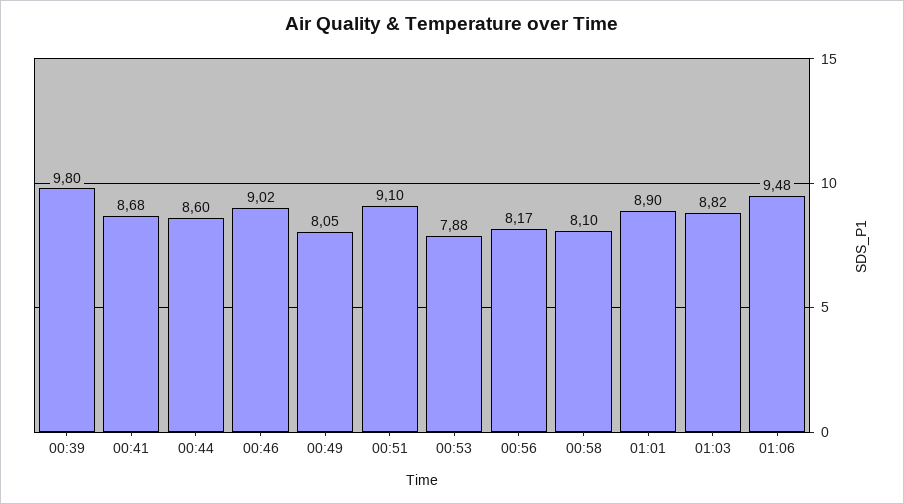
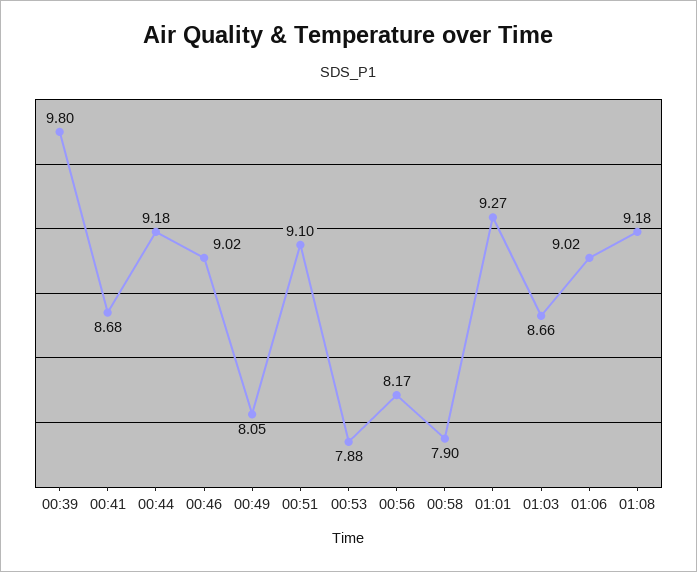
00:44: 8.6 -> 9.18
00:58: 8.1 -> 7.9
01:01: 8.9 -> 9.27
01:03: 8.82 -> 8.66
01:06: 9.48 -> 9.02
01:08: none -> 9.18

